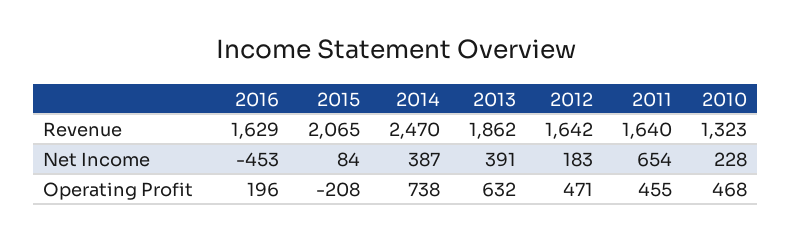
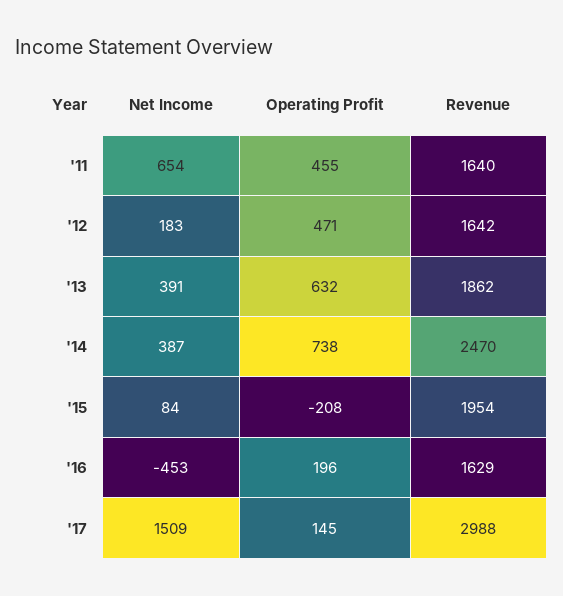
2015, Revenue: 2065 -> 1954
2010, Revenue: 1323 -> none
2010, Net Income: 228 -> none
2010, Operating Profit: 468 -> none
'17, Net Income: none -> 1509
'17, Operating Profit: none -> 145
'17, Revenue: none -> 2988

